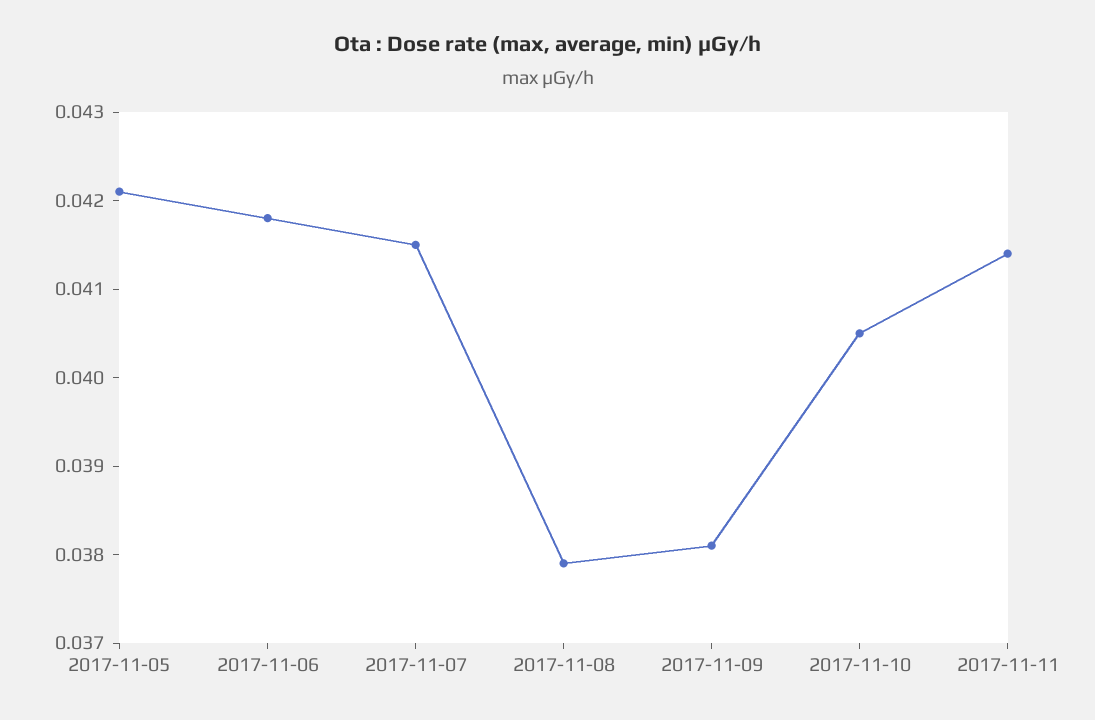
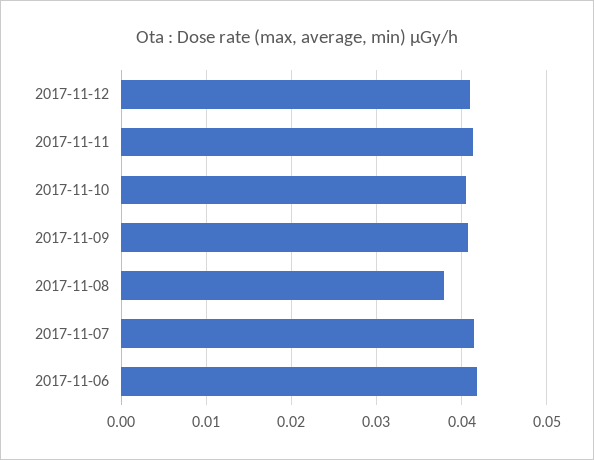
2017-11-05: 0.0421 -> none
2017-11-09: 0.0381 -> 0.041
2017-11-12: none -> 0.041

